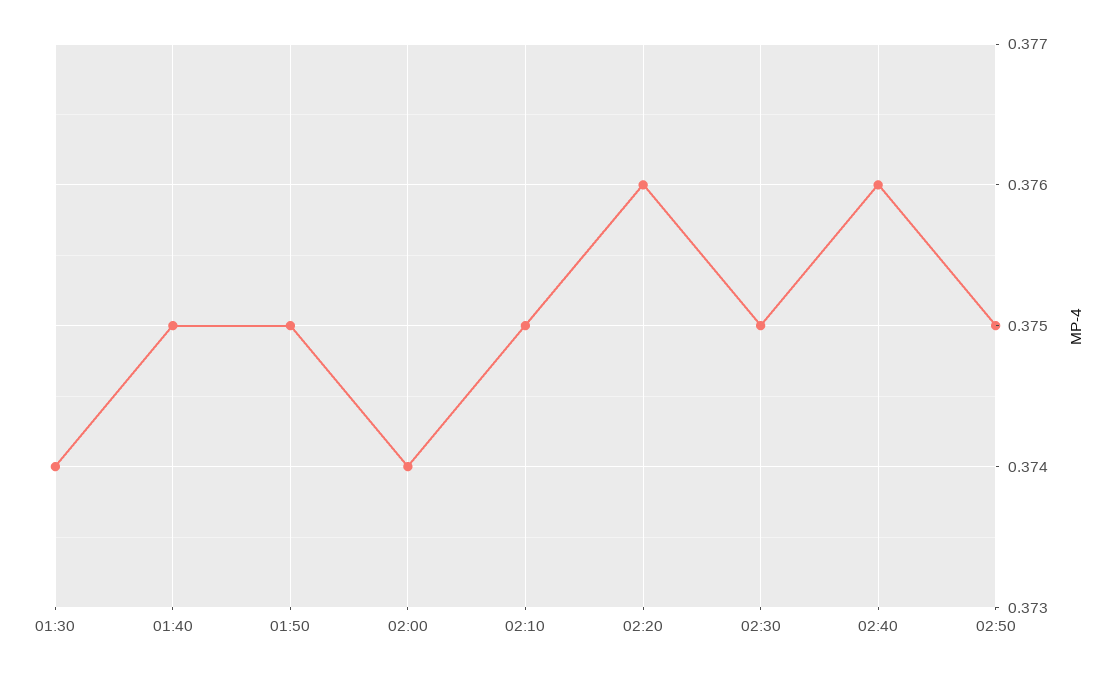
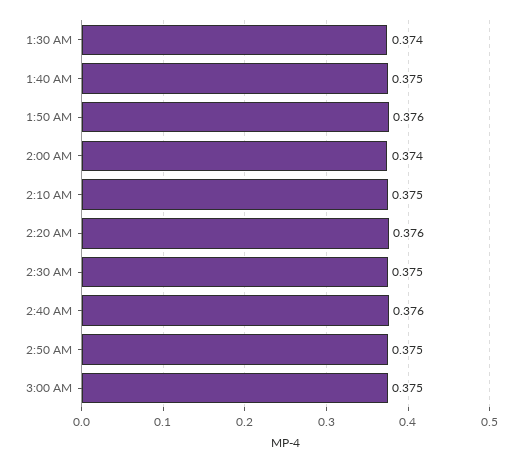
01:50: 0.375 -> 0.376
3:00 AM: none -> 0.375

